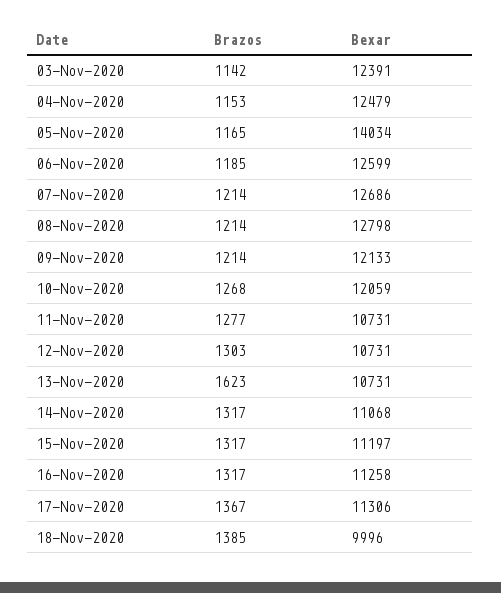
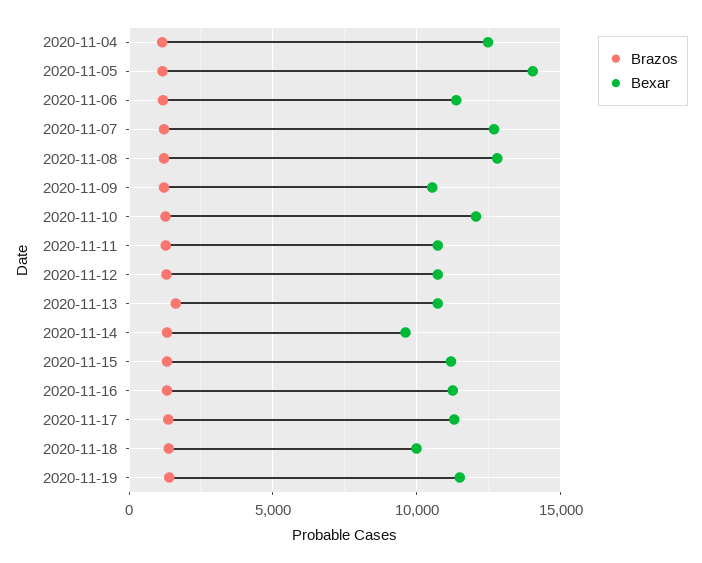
Brazos, 03-Nov-2020: 1142 -> none
Bexar, 03-Nov-2020: 12391 -> none
Bexar, 06-Nov-2020: 12599 -> 11500
Bexar, 09-Nov-2020: 12133 -> 10500
Bexar, 14-Nov-2020: 11068 -> 9500
Brazos, 2020-11-19: none -> 1500
Bexar, 2020-11-19: none -> 11500

